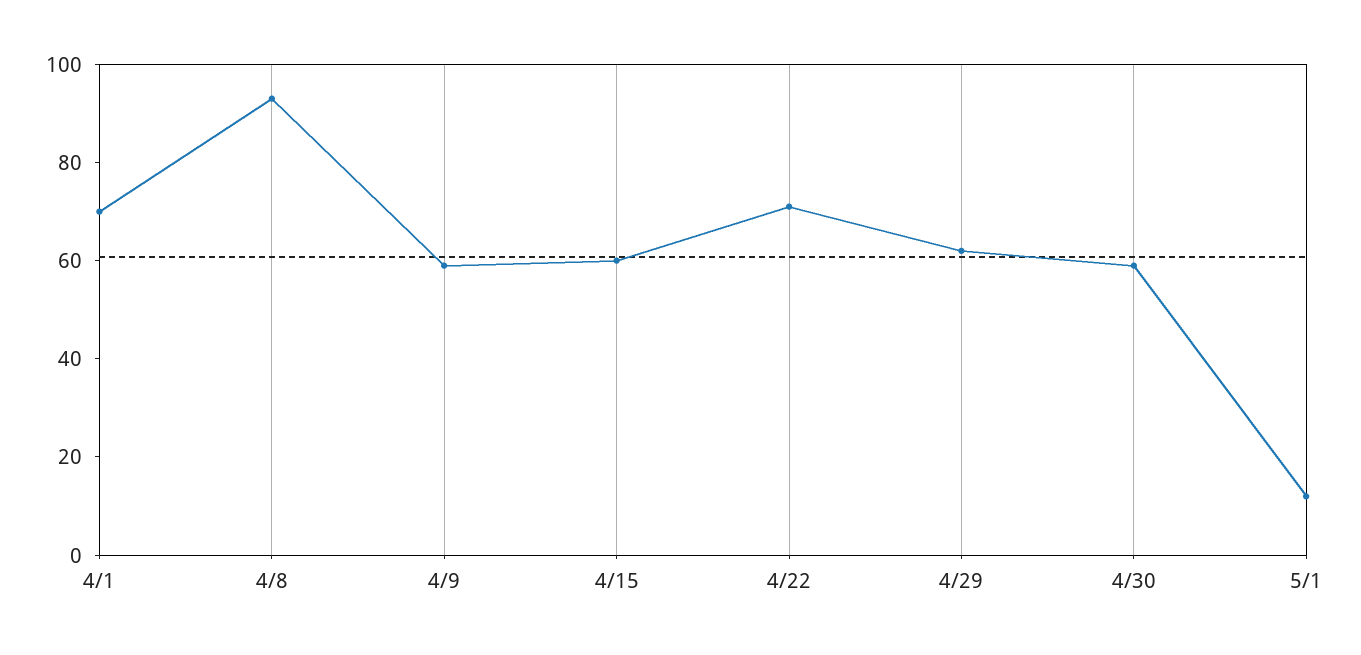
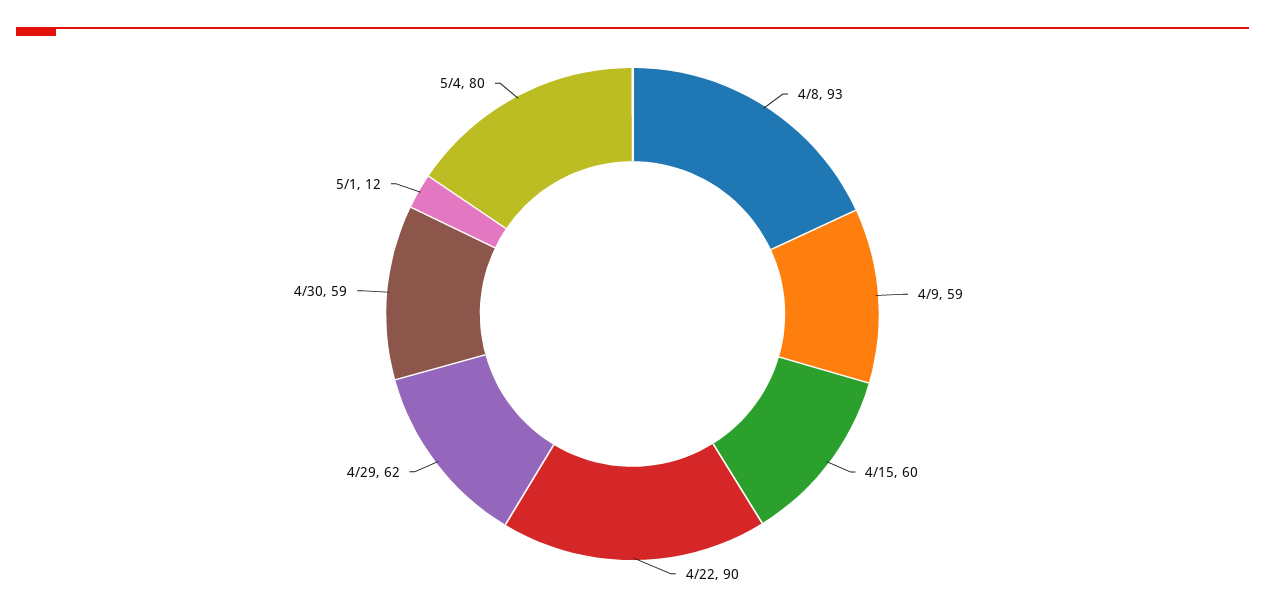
4/1: 70 -> none
4/22: 70 -> 90
5/4: none -> 80

